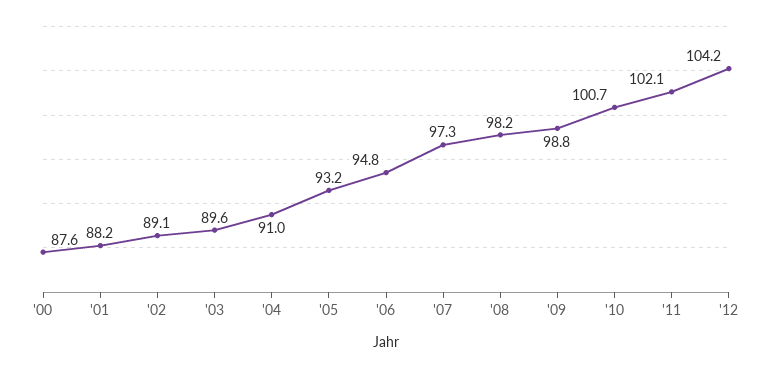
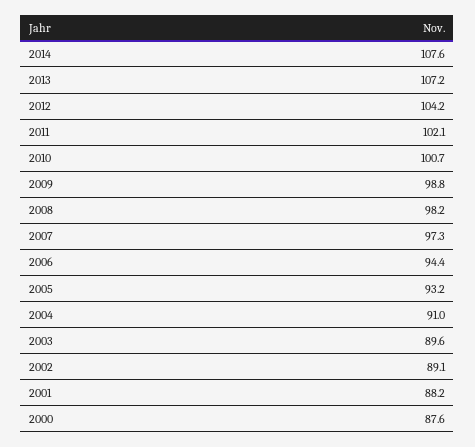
'06: 94.8 -> 94.4
2014: none -> 107.6
2013: none -> 107.2

